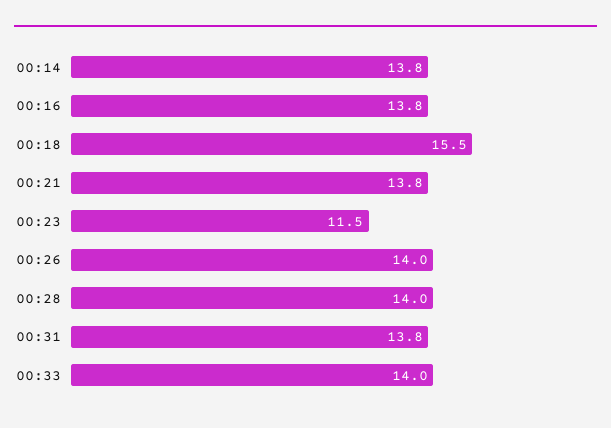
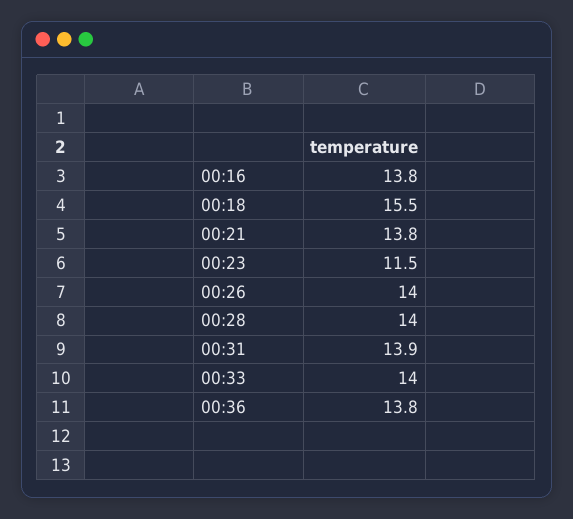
00:14: 13.8 -> none
00:31: 13.8 -> 13.9
00:36: none -> 13.8

